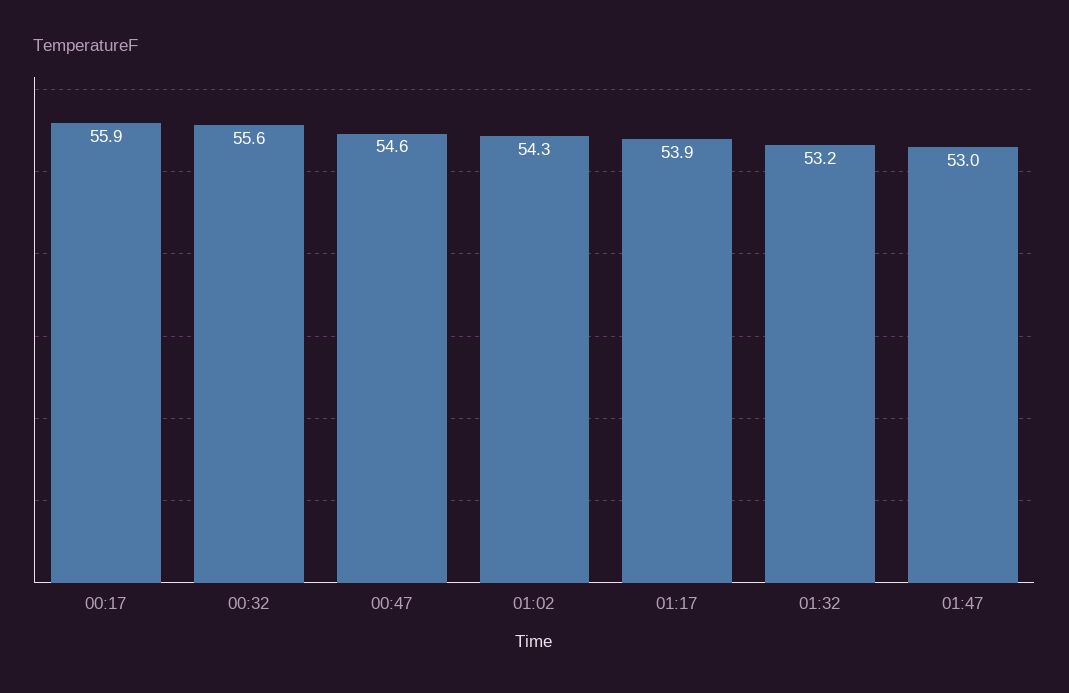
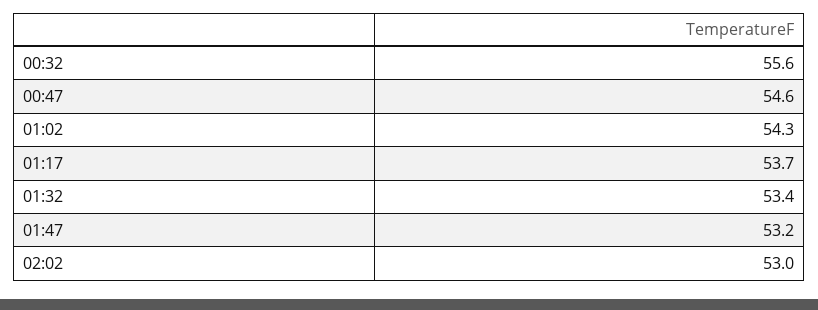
00:17: 55.9 -> none
01:17: 53.9 -> 53.7
01:32: 53.2 -> 53.4
01:47: 53 -> 53.2
02:02: none -> 53

